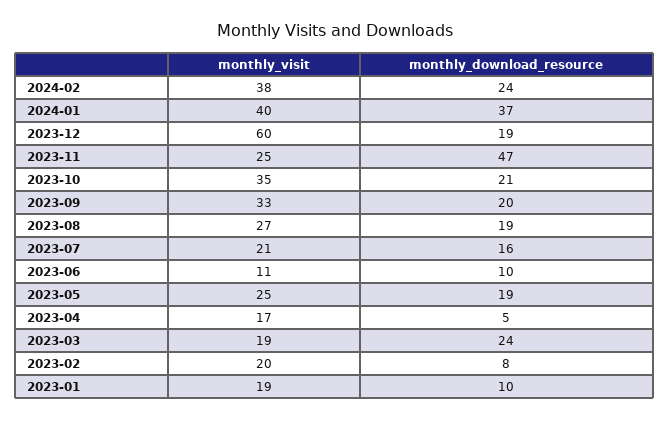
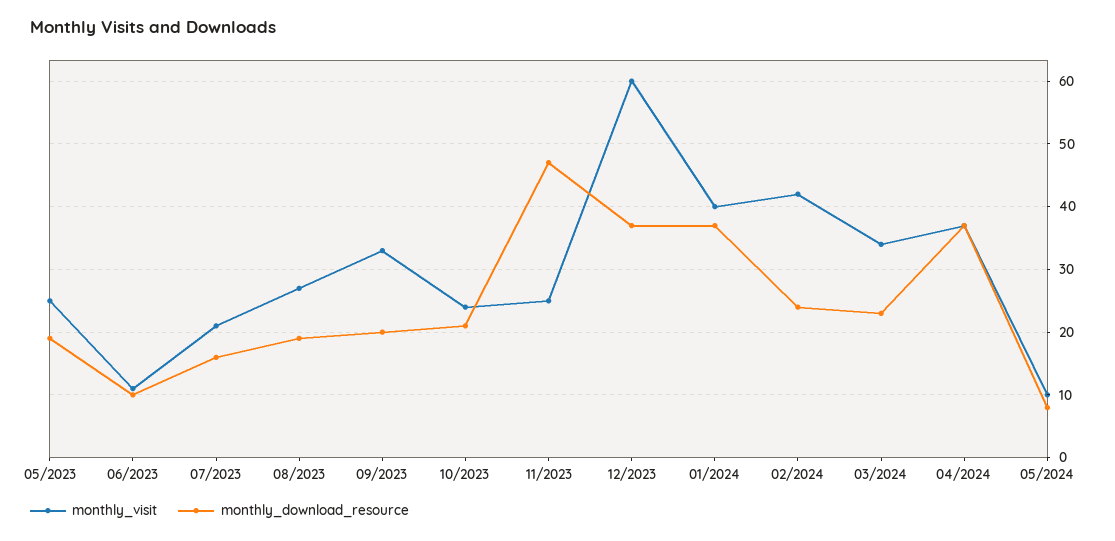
monthly_visit, 2024-02: 38 -> 42
monthly_download_resource, 2023-12: 19 -> 37
monthly_visit, 2023-10: 35 -> 24
monthly_visit, 2023-04: 17 -> none
monthly_download_resource, 2023-04: 5 -> none
monthly_visit, 2023-03: 19 -> none
monthly_download_resource, 2023-03: 24 -> none
monthly_visit, 2023-02: 20 -> none
monthly_download_resource, 2023-02: 8 -> none
monthly_visit, 2023-01: 19 -> none
monthly_download_resource, 2023-01: 10 -> none
monthly_visit, 03/2024: none -> 34
monthly_download_resource, 03/2024: none -> 23
monthly_visit, 04/2024: none -> 37
monthly_download_resource, 04/2024: none -> 37
monthly_visit, 05/2024: none -> 10
monthly_download_resource, 05/2024: none -> 8

